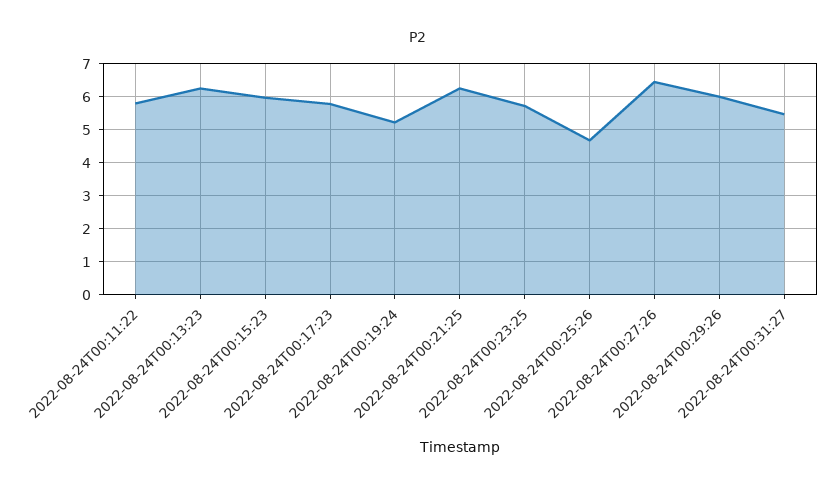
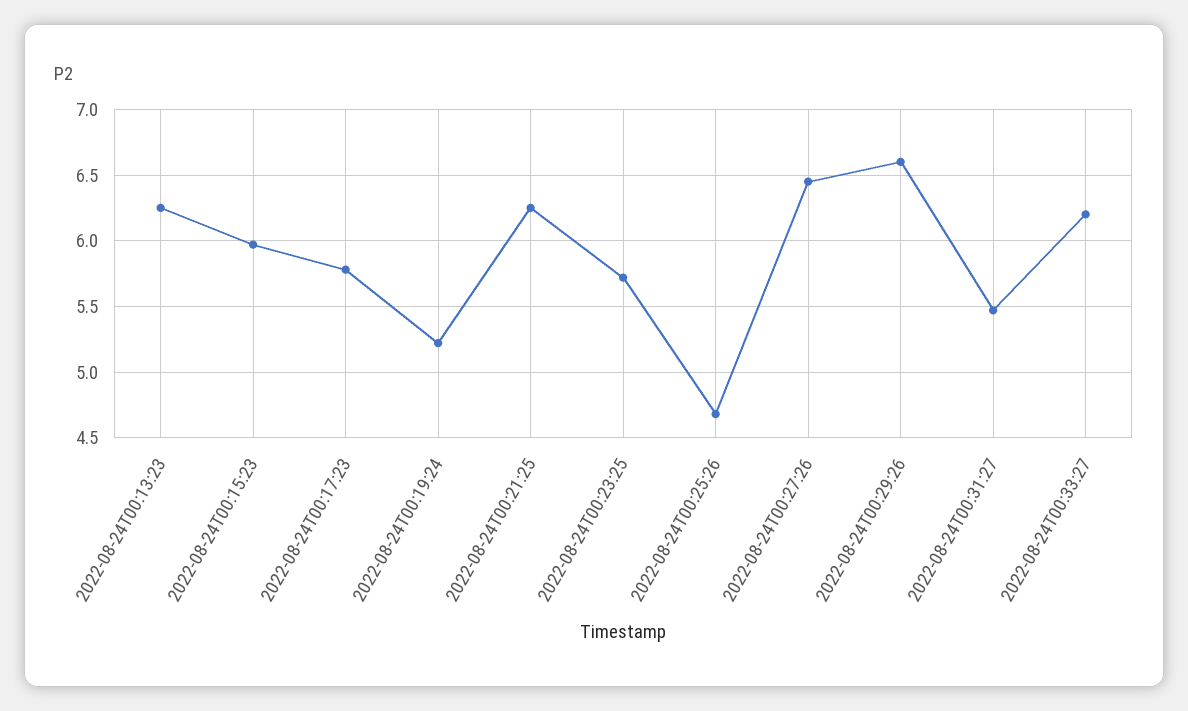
2022-08-24T00:11:22: 5.8 -> none
2022-08-24T00:29:26: 6 -> 6.6
2022-08-24T00:33:27: none -> 6.2

